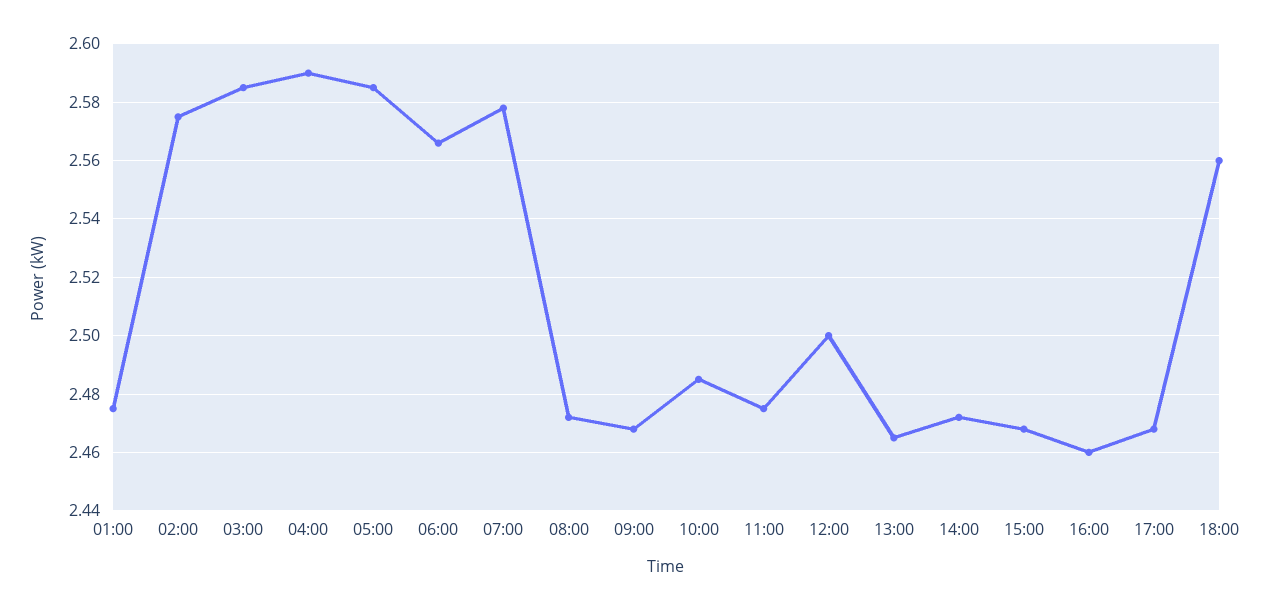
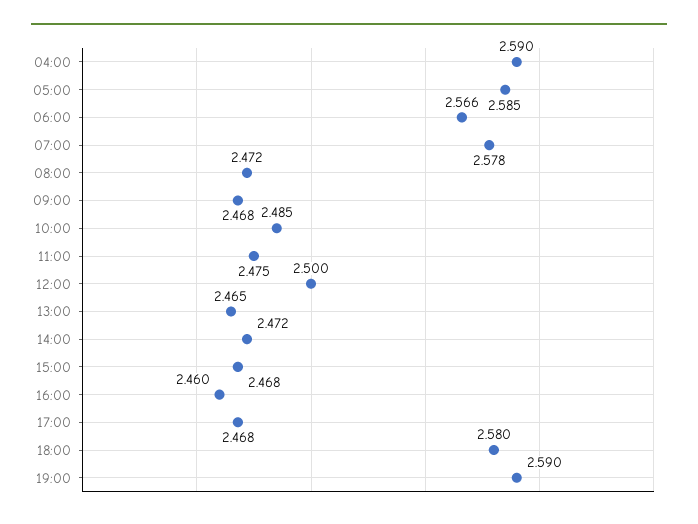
01:00: 2.475 -> none
02:00: 2.575 -> none
03:00: 2.585 -> none
18:00: 2.56 -> 2.58
19:00: none -> 2.59

